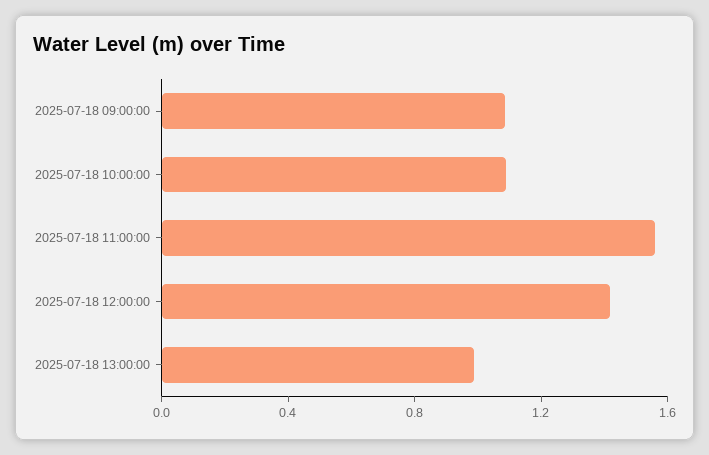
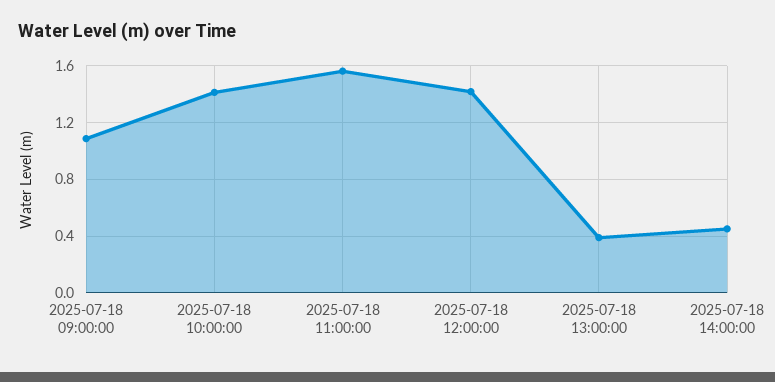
2025-07-18 10:00:00: 1.1 -> 1.4
2025-07-18 13:00:00: 1 -> 0.4
2025-07-18 14:00:00: none -> 0.45

